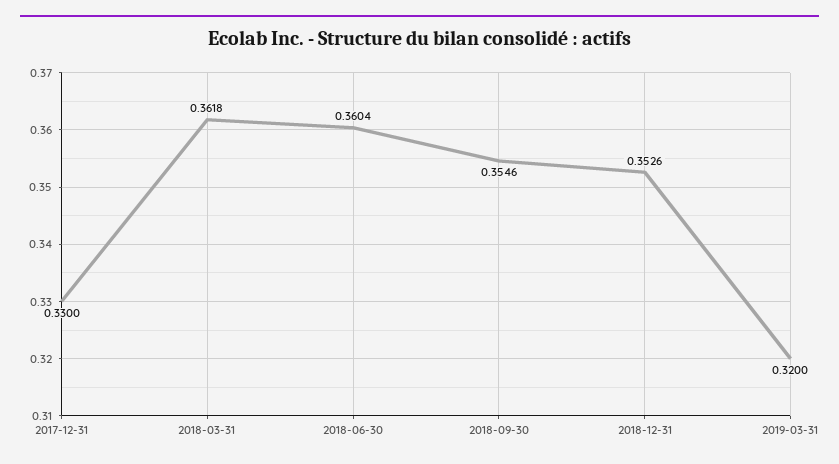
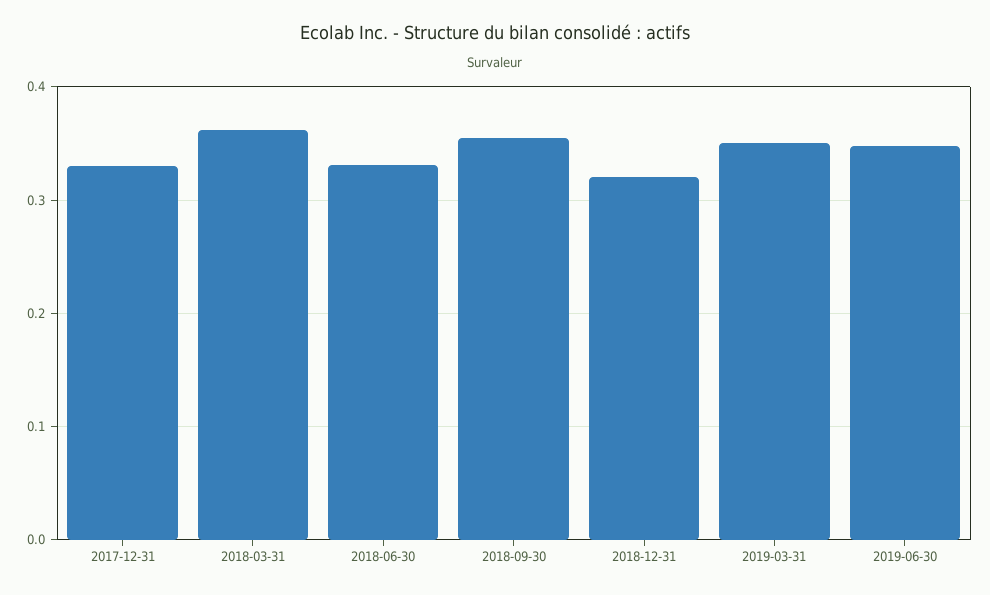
2018-06-30: 0.3604 -> 0.33
2018-12-31: 0.3526 -> 0.32
2019-03-31: 0.32 -> 0.35
2019-06-30: none -> 0.35

